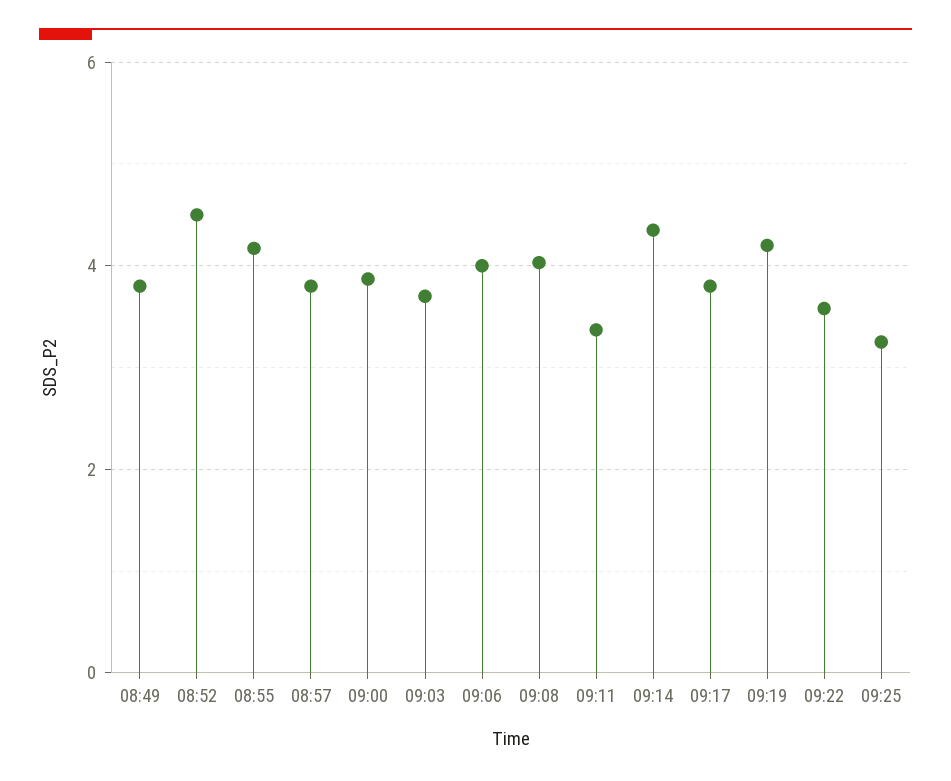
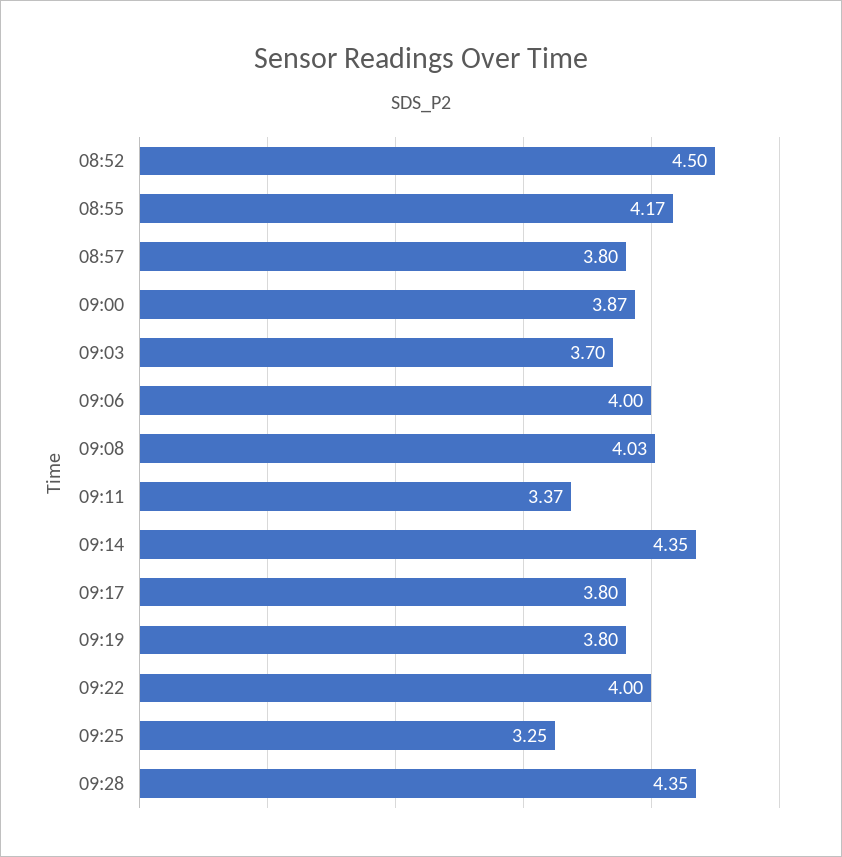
08:49: 3.8 -> none
09:19: 4.2 -> 3.8
09:22: 3.6 -> 4
09:28: none -> 4.35

